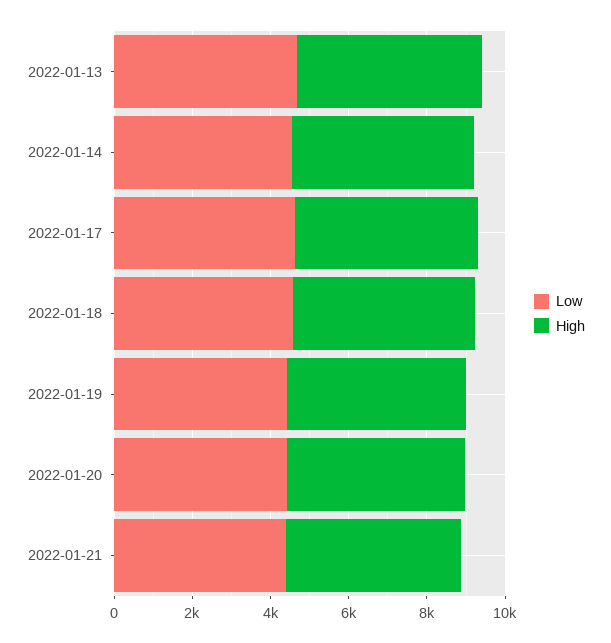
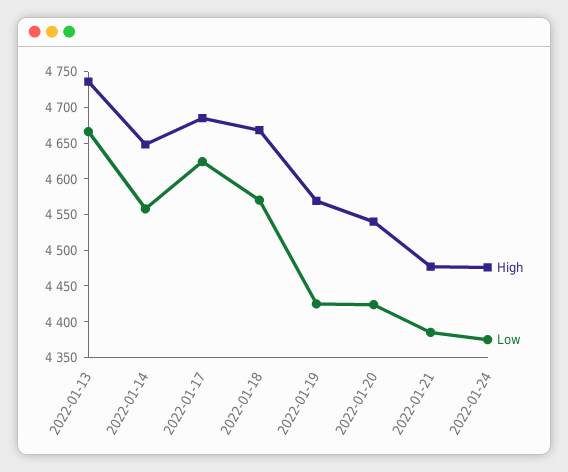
High, 2022-01-24: none -> 4475
Low, 2022-01-24: none -> 4375

